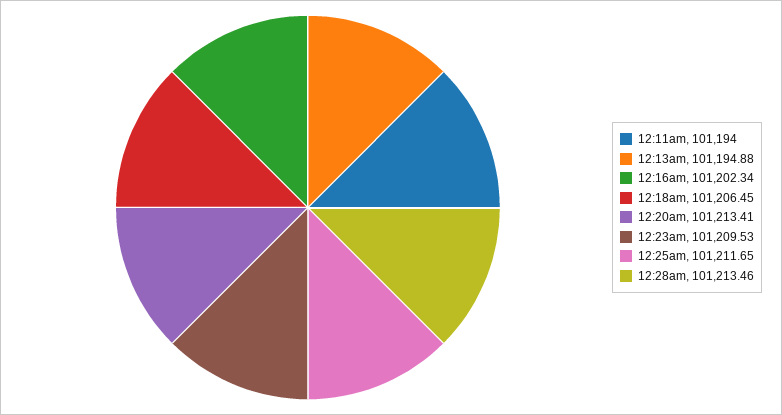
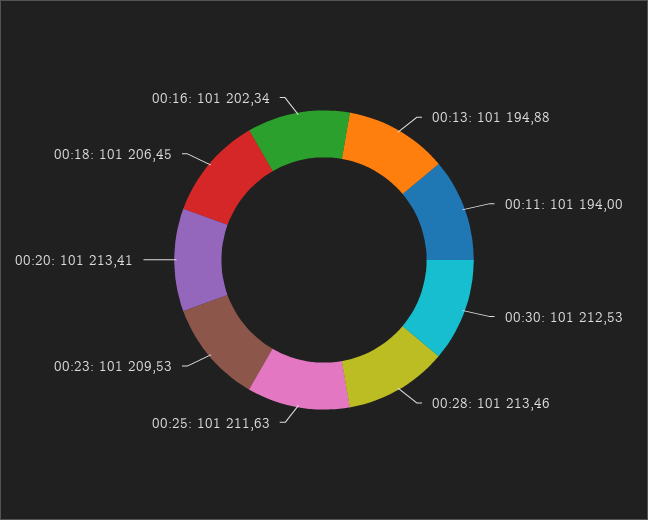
12:25am: 101211.65 -> 101211.63
00:30: none -> 101212.53

